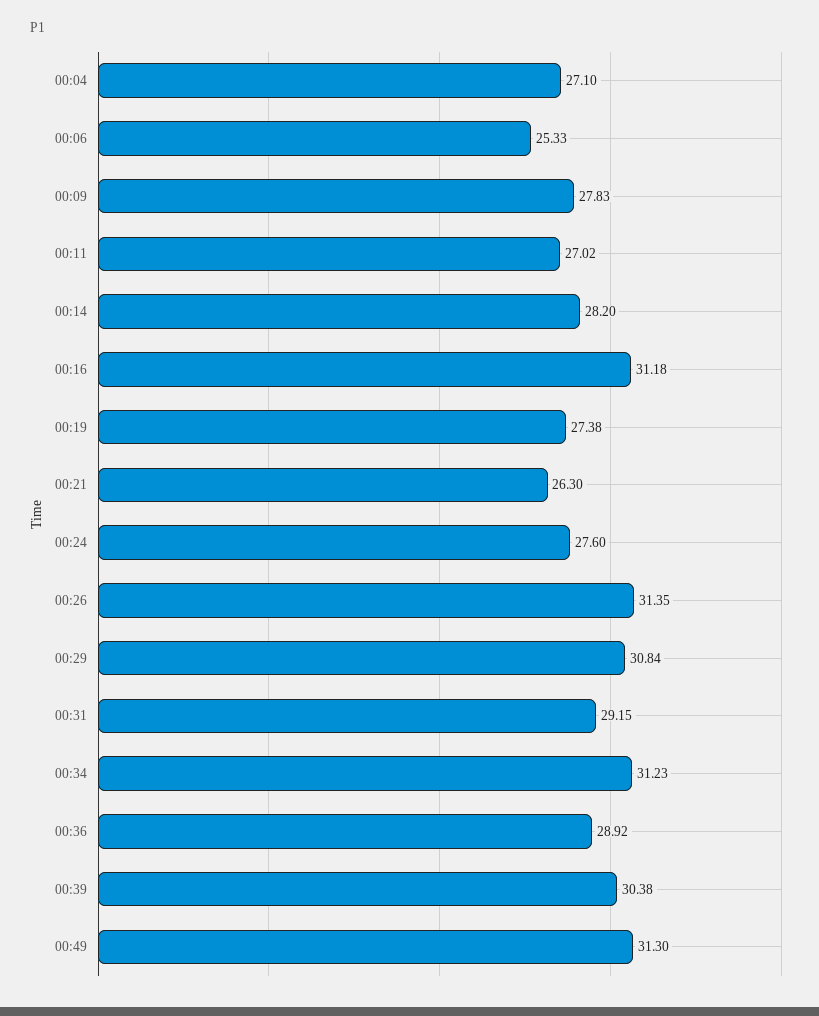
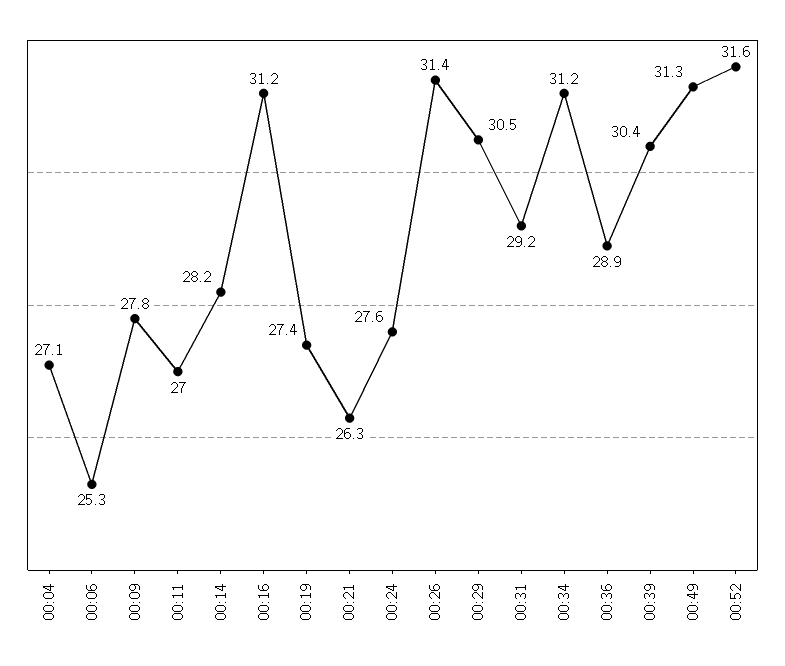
00:29: 30.84 -> 30.5
00:52: none -> 31.6

